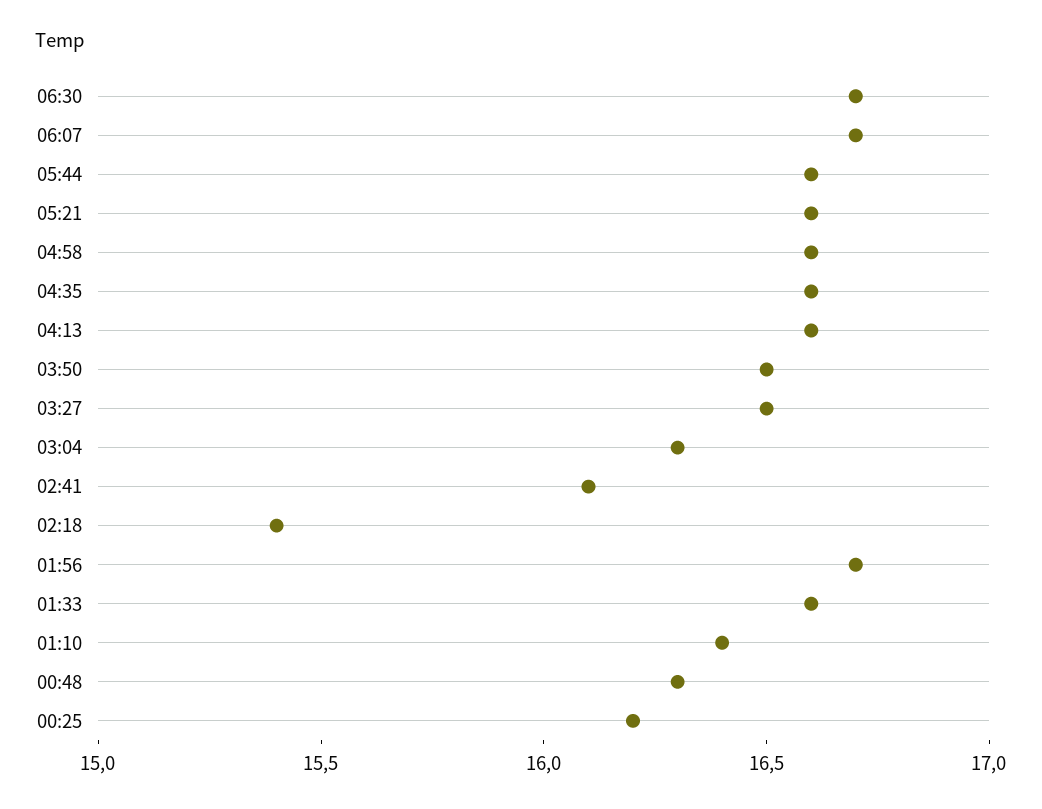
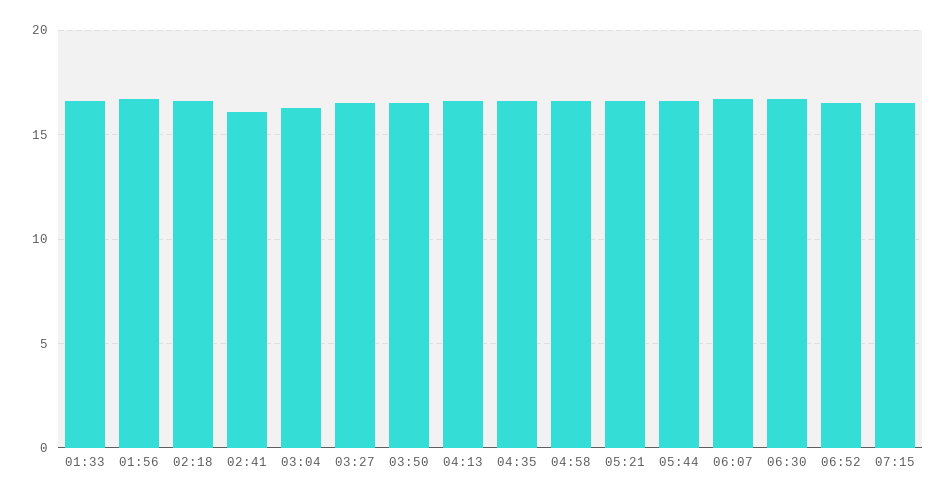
02:18: 15.4 -> 16.5
01:10: 16.4 -> none
00:48: 16.3 -> none
00:25: 16.2 -> none
06:52: none -> 16.5
07:15: none -> 16.5

